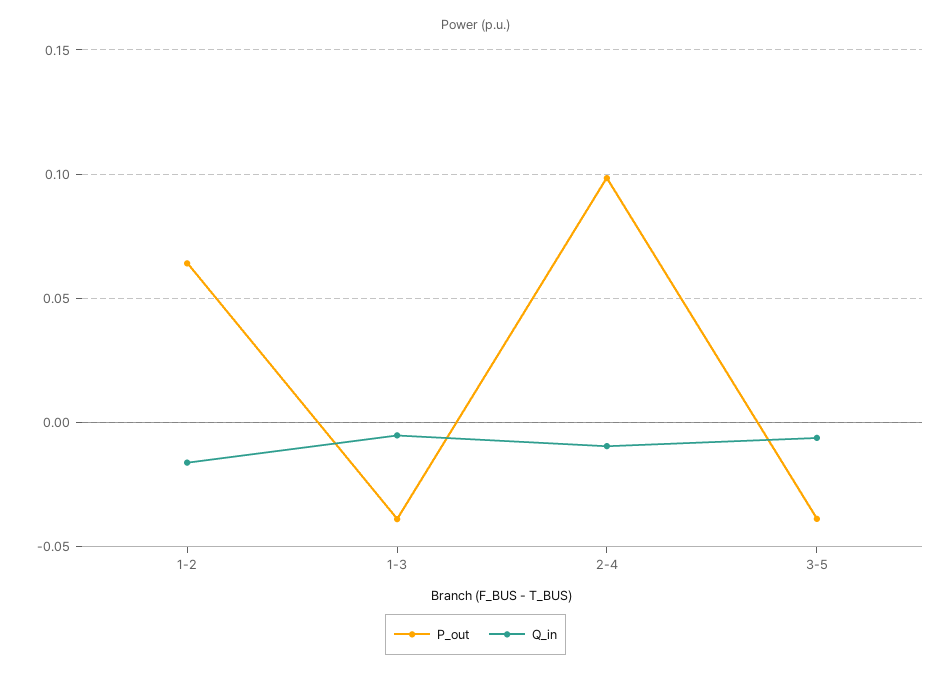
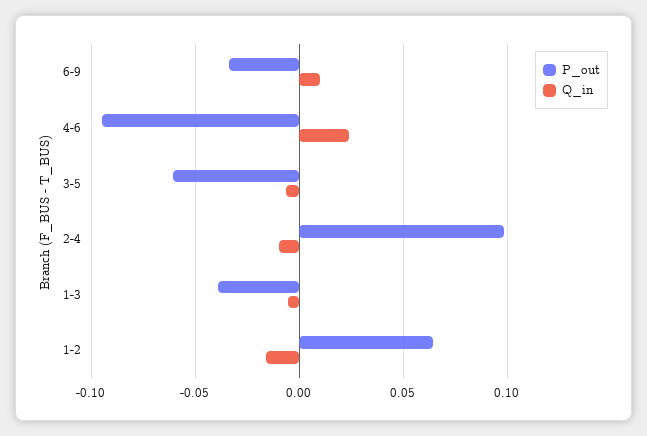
P_out, 3-5: -0.04 -> -0.06
P_out, 6-9: none -> -0.035
Q_in, 6-9: none -> 0.01
P_out, 4-6: none -> -0.095
Q_in, 4-6: none -> 0.025

